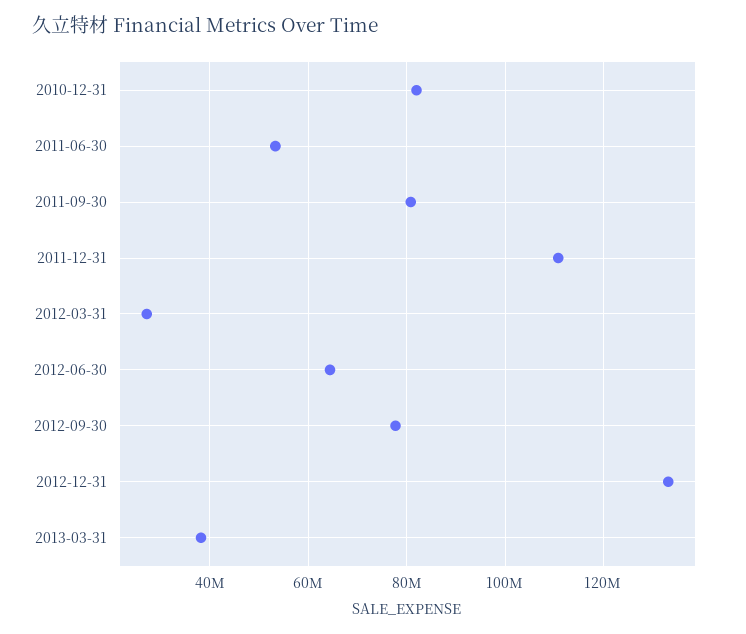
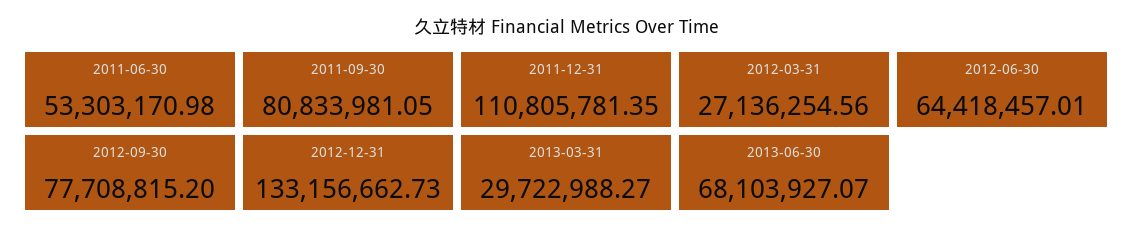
2010-12-31: 82000000 -> none
2013-03-31: 38000000 -> 29722988.27
2013-06-30: none -> 68103927.07

